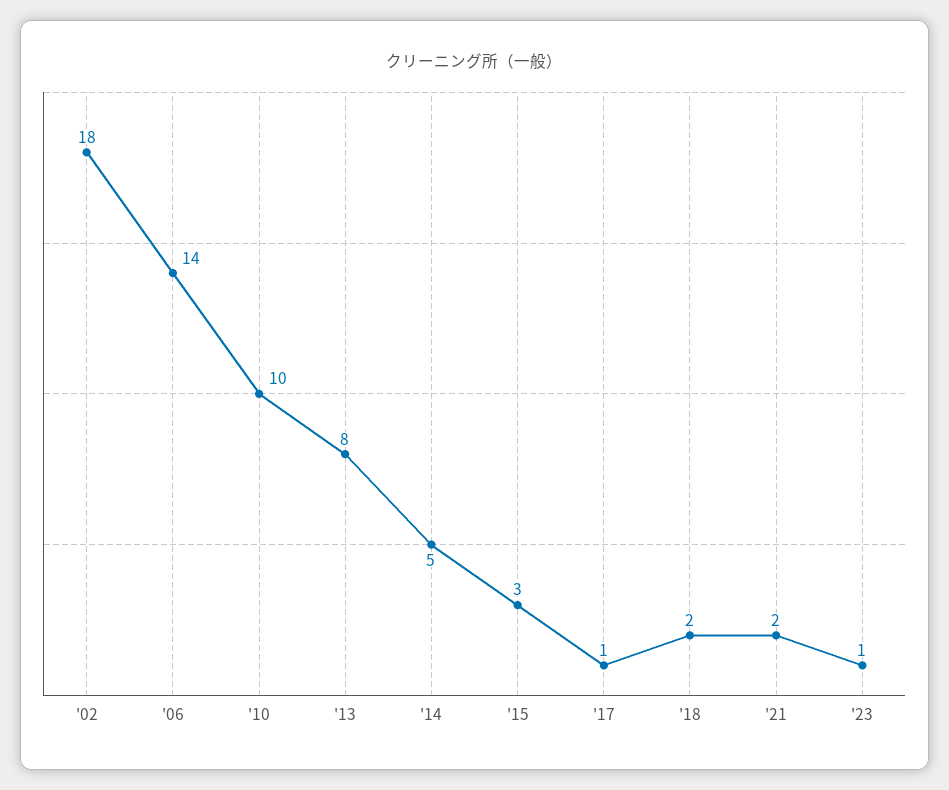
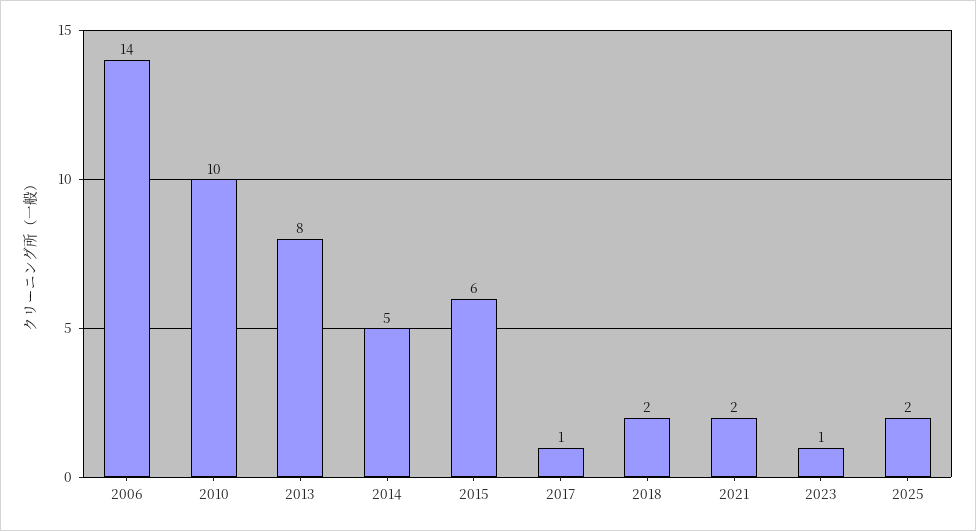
'02: 18 -> none
'15: 3 -> 6
2025: none -> 2

